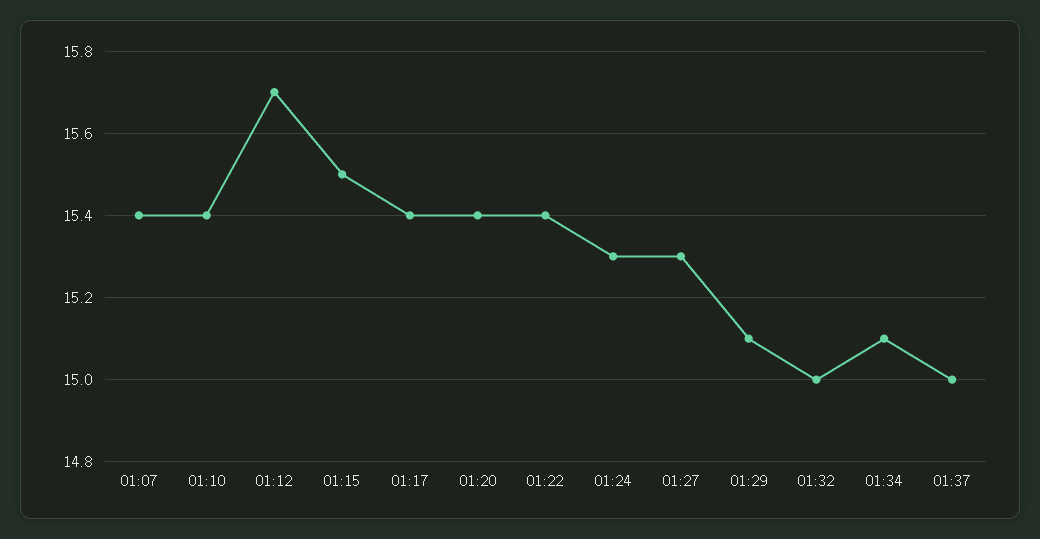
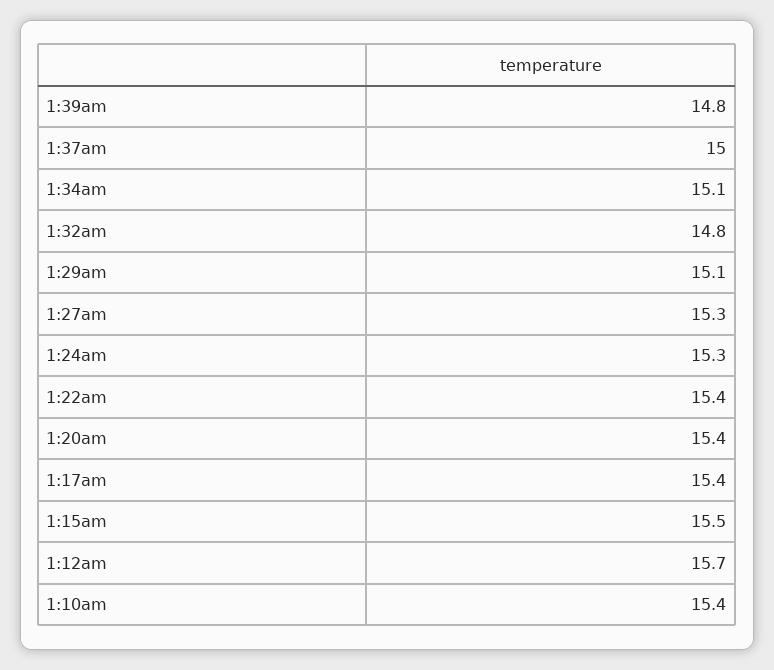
01:07: 15.4 -> none
01:32: 15 -> 14.8
1:39am: none -> 14.8

